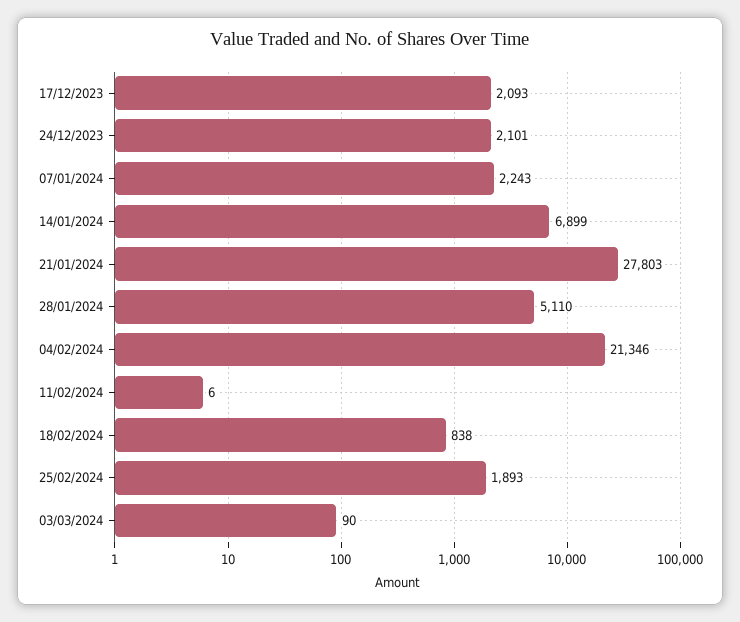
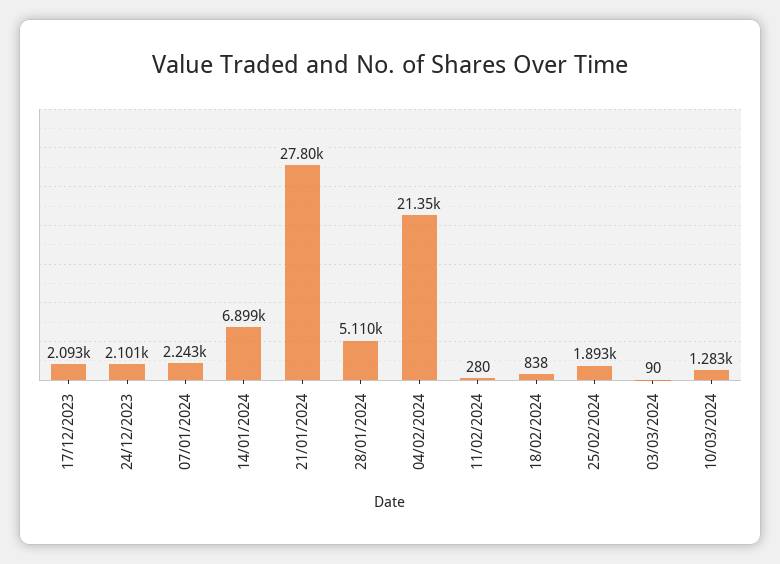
11/02/2024: 6 -> 280
10/03/2024: none -> 1283

